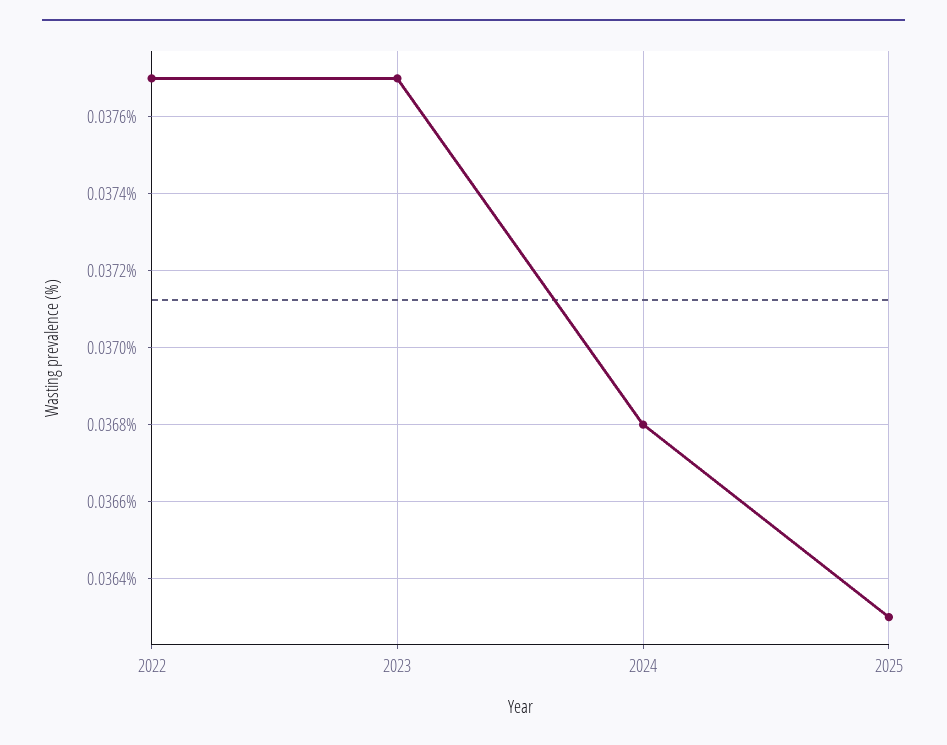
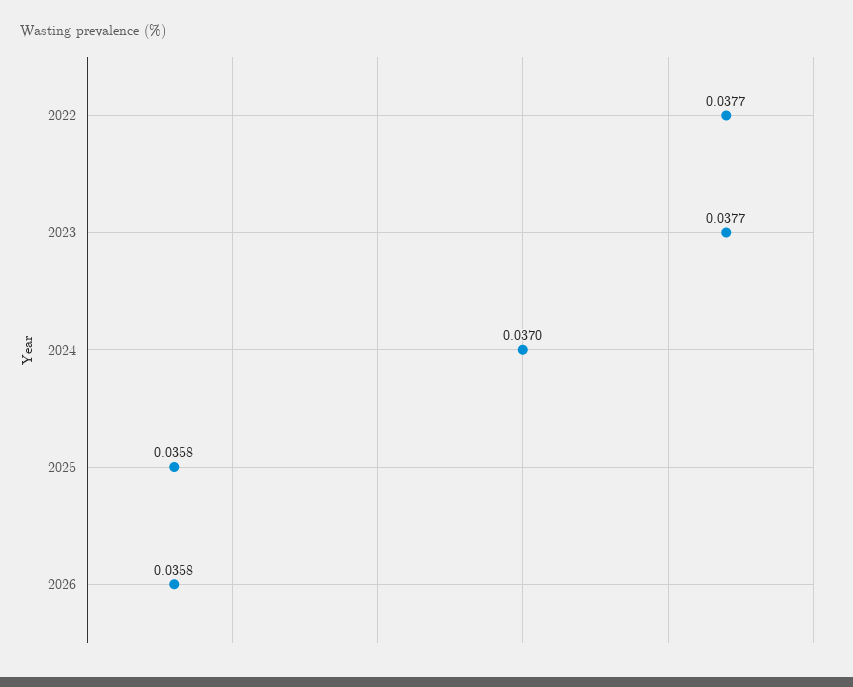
2024: 0.0368 -> 0.037
2025: 0.0363 -> 0.0358
2026: none -> 0.0358

